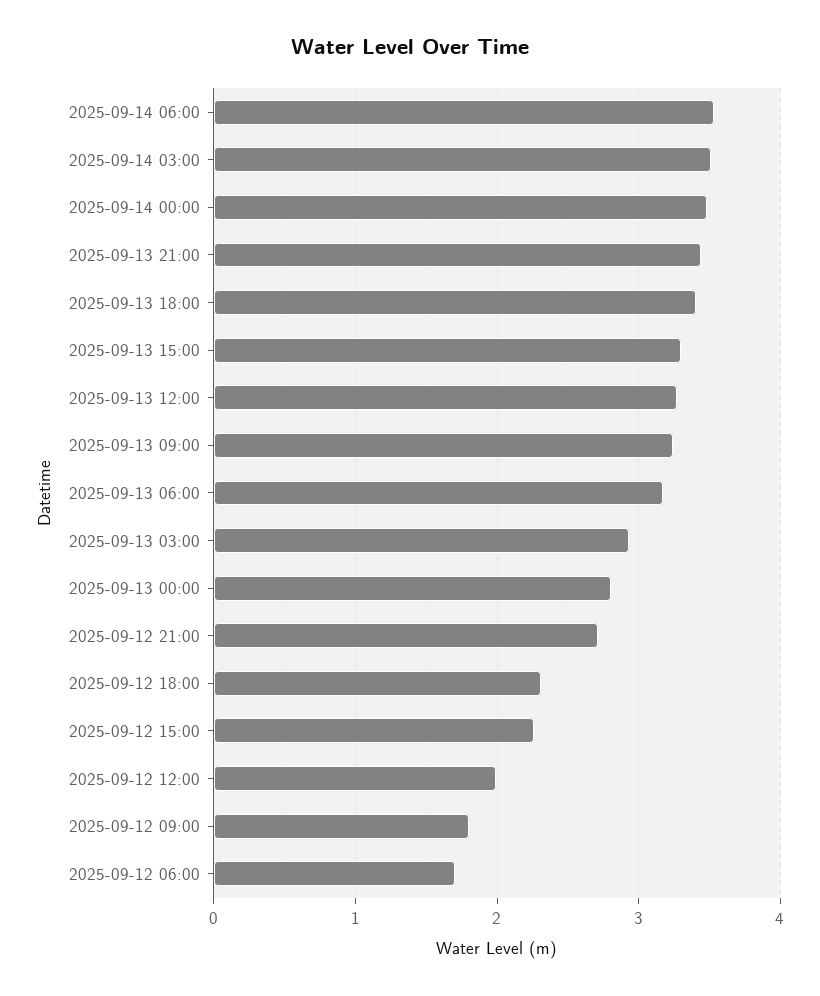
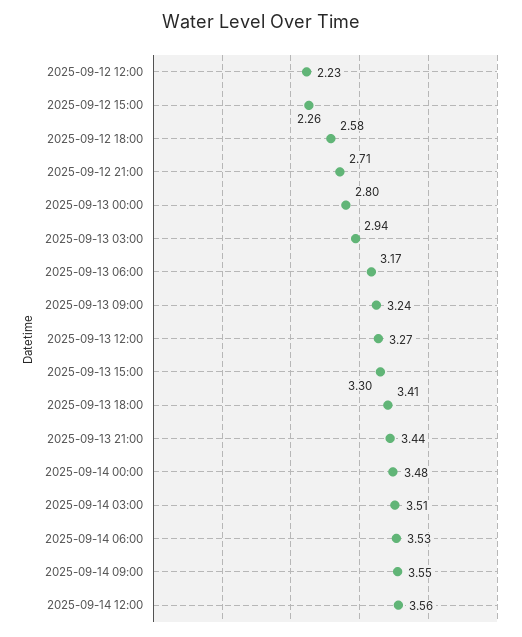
2025-09-12 18:00: 2.3 -> 2.58
2025-09-12 12:00: 2 -> 2.23
2025-09-12 09:00: 1.8 -> none
2025-09-12 06:00: 1.7 -> none
2025-09-14 09:00: none -> 3.55
2025-09-14 12:00: none -> 3.56

